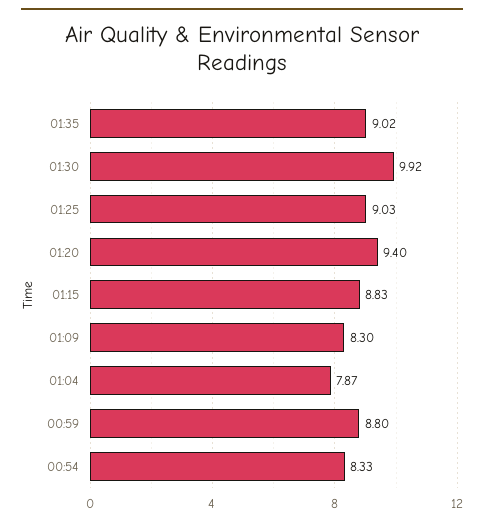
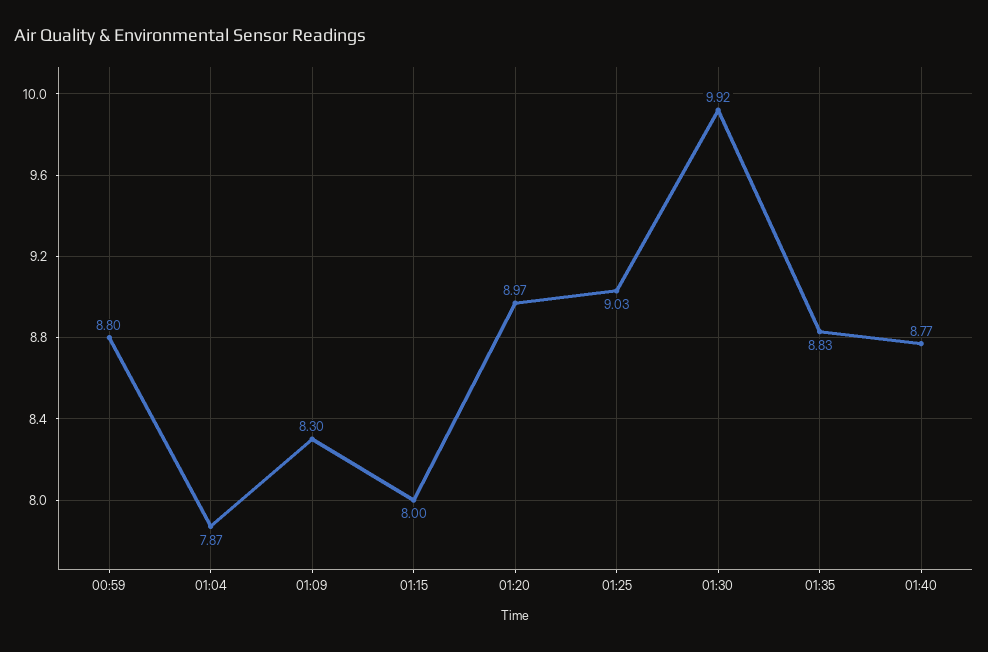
01:35: 9.02 -> 8.83
01:20: 9.4 -> 8.97
01:15: 8.83 -> 8
00:54: 8.33 -> none
01:40: none -> 8.77

